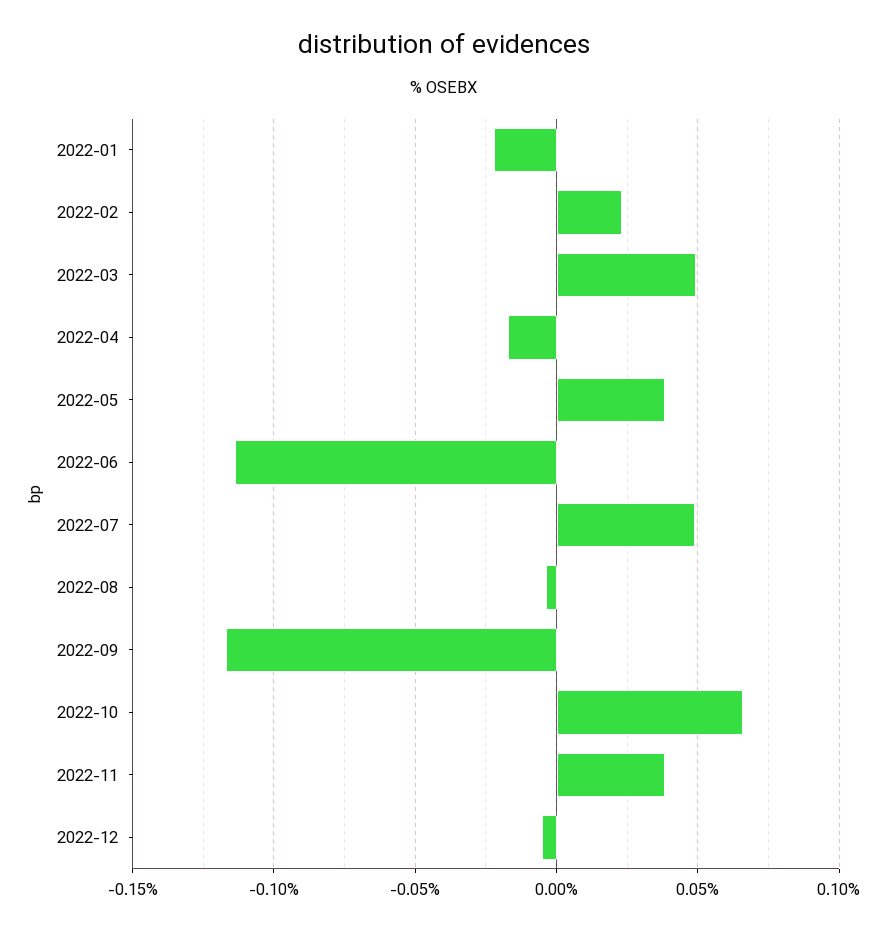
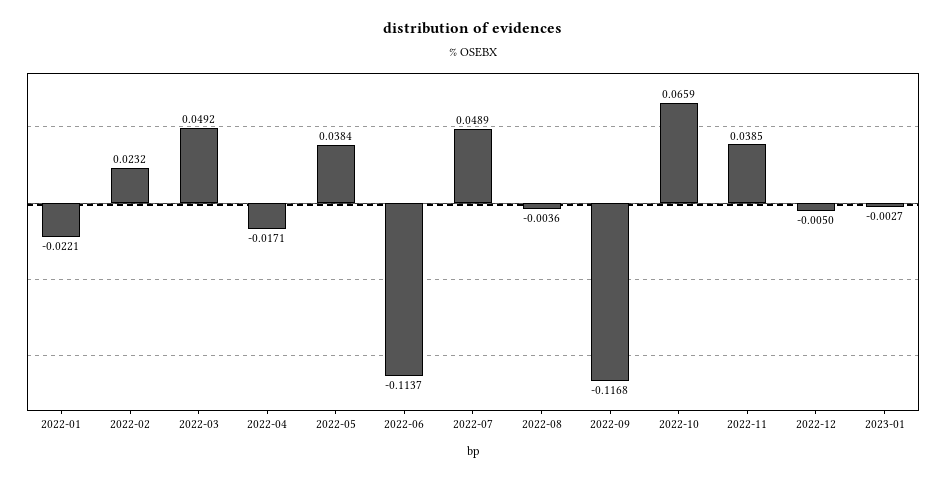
2023-01: none -> -0.0027

